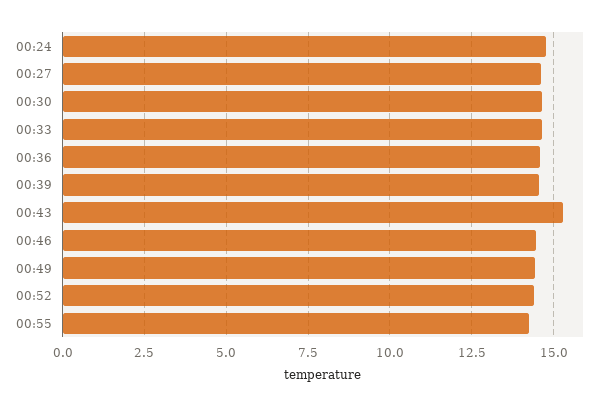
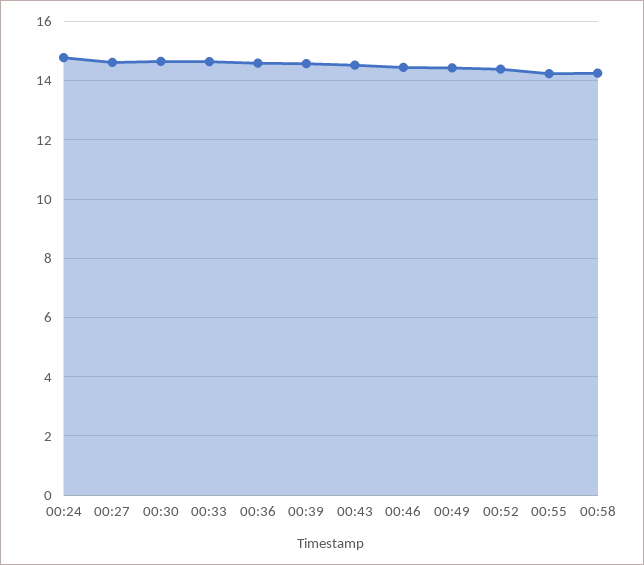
00:43: 15.25 -> 14.5
00:58: none -> 14.25

